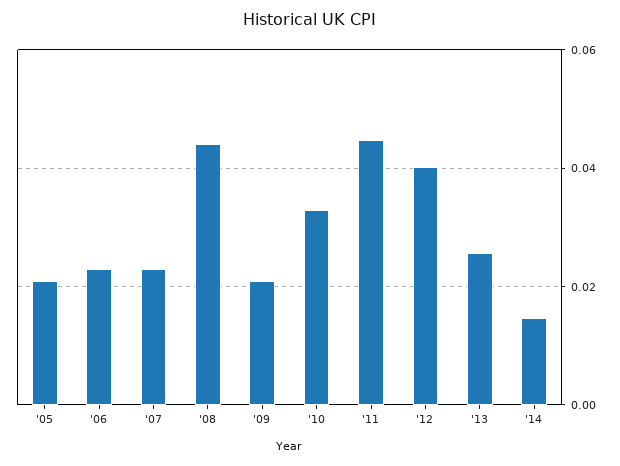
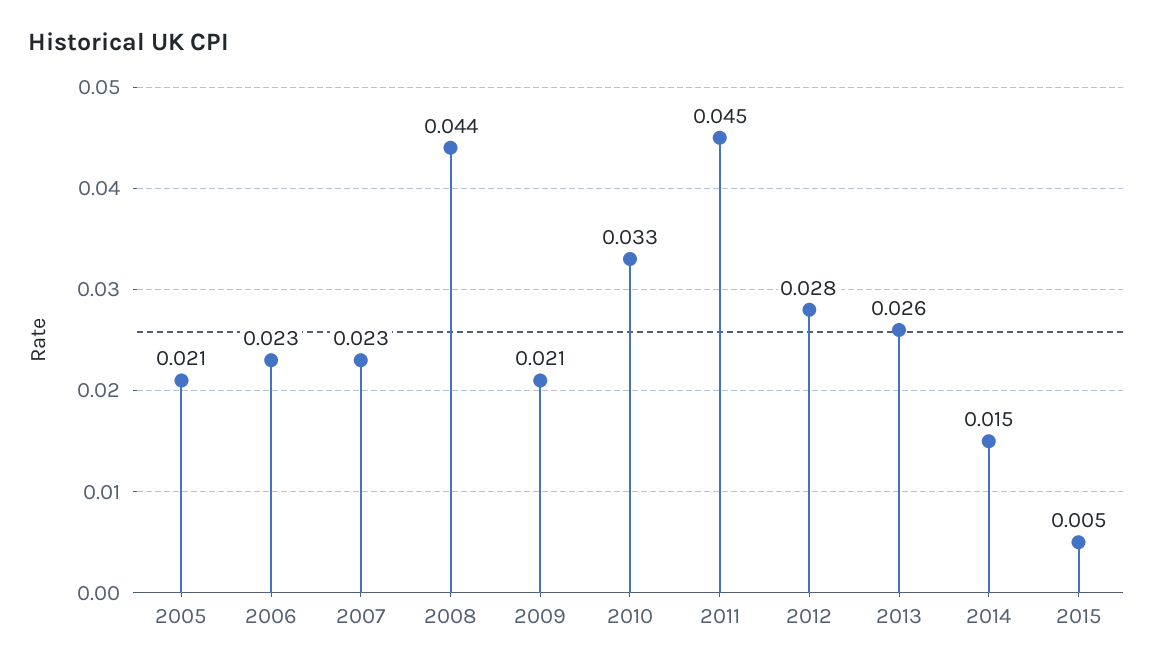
'12: 0.04 -> 0.028
2015: none -> 0.005

